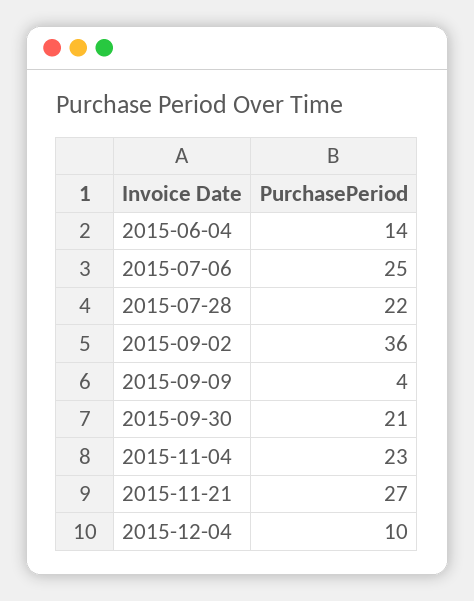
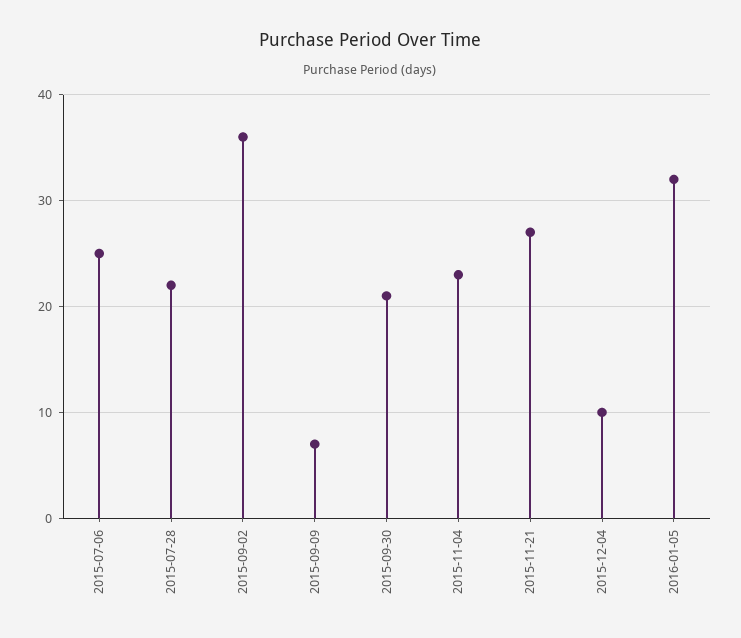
2015-06-04: 14 -> none
2015-09-09: 4 -> 7
2016-01-05: none -> 32

